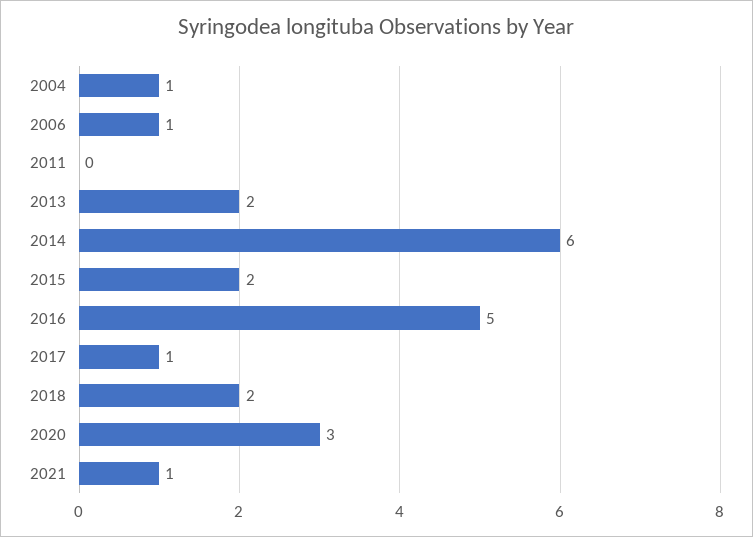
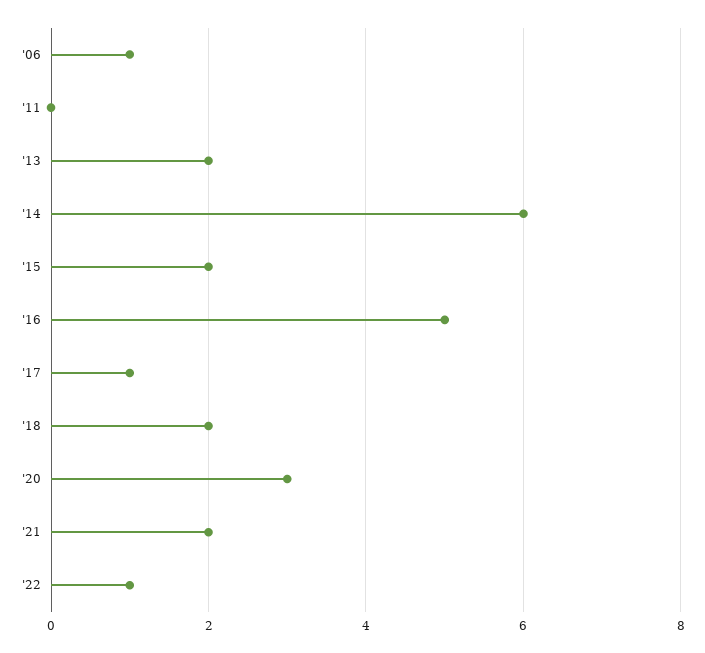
2004: 1 -> none
2021: 1 -> 2
'22: none -> 1

